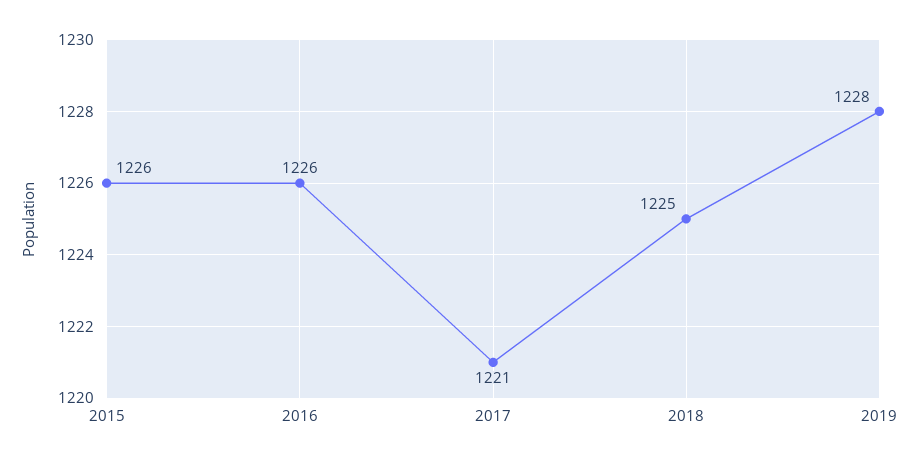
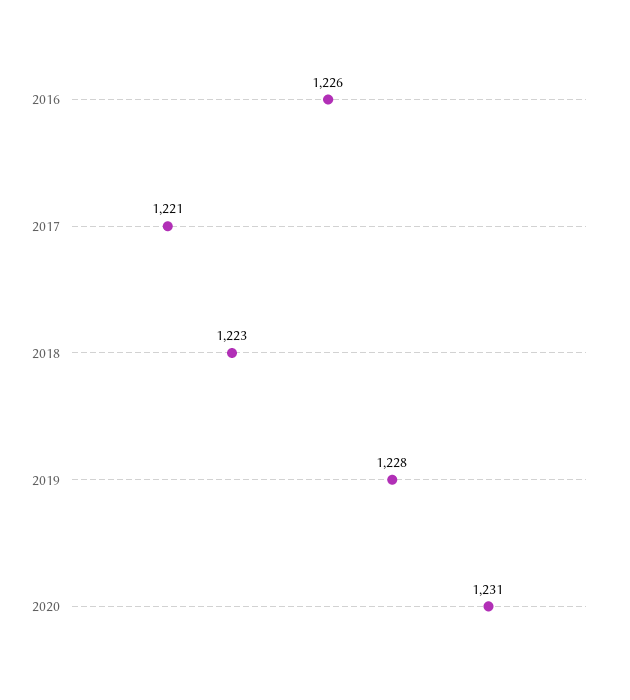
2015: 1226 -> none
2018: 1225 -> 1223
2020: none -> 1231

